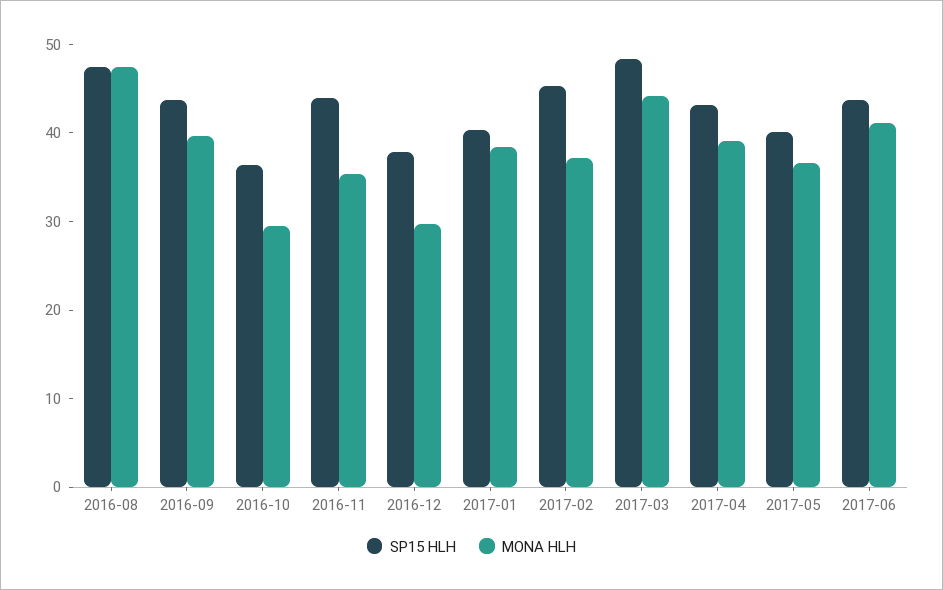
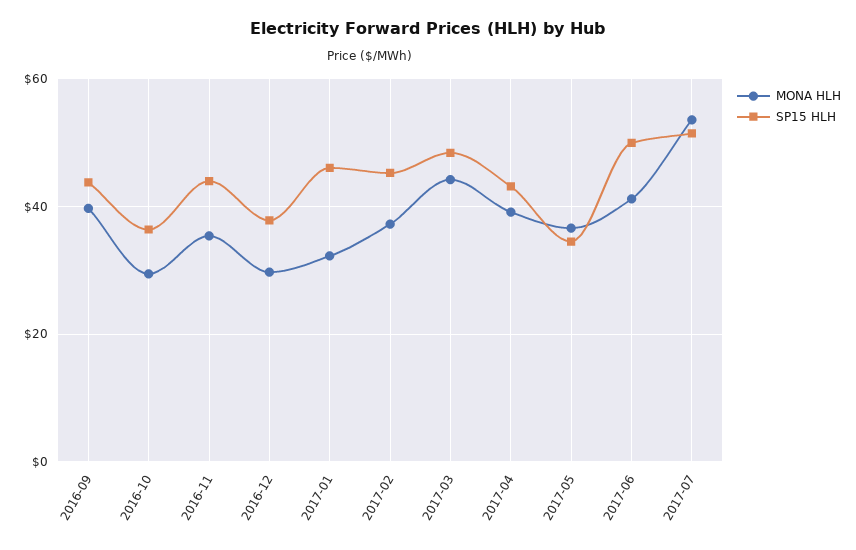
SP15 HLH, 2016-08: 48 -> none
MONA HLH, 2016-08: 48 -> none
SP15 HLH, 2017-01: 40 -> 46
MONA HLH, 2017-01: 38 -> 32
SP15 HLH, 2017-05: 40 -> 34
SP15 HLH, 2017-06: 44 -> 50
MONA HLH, 2017-07: none -> 54
SP15 HLH, 2017-07: none -> 52

